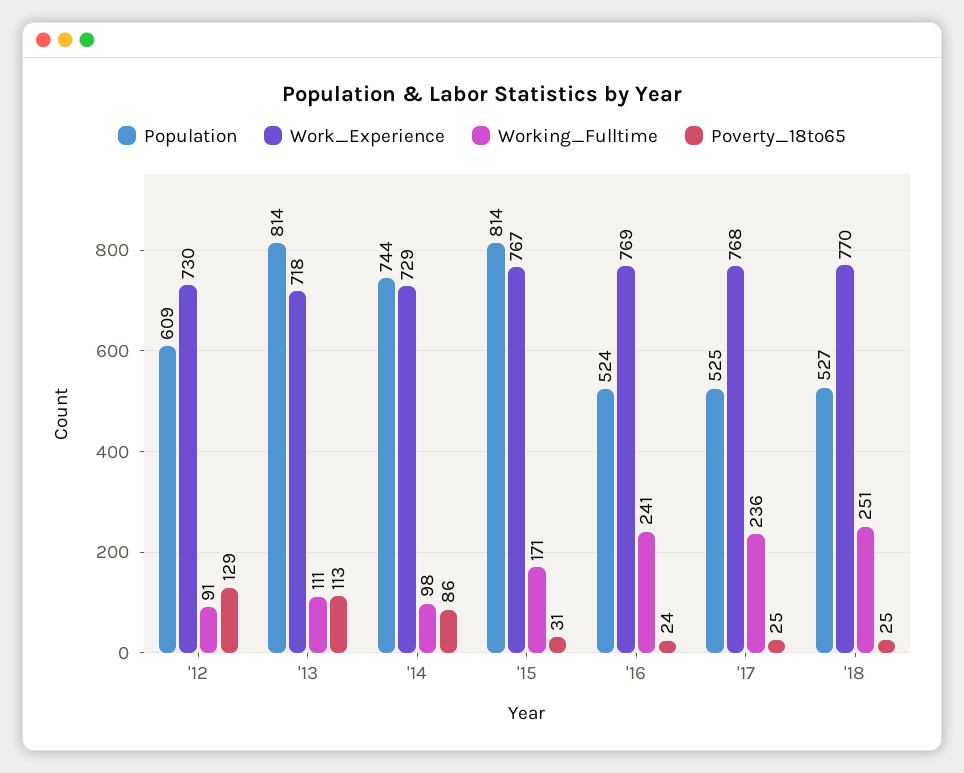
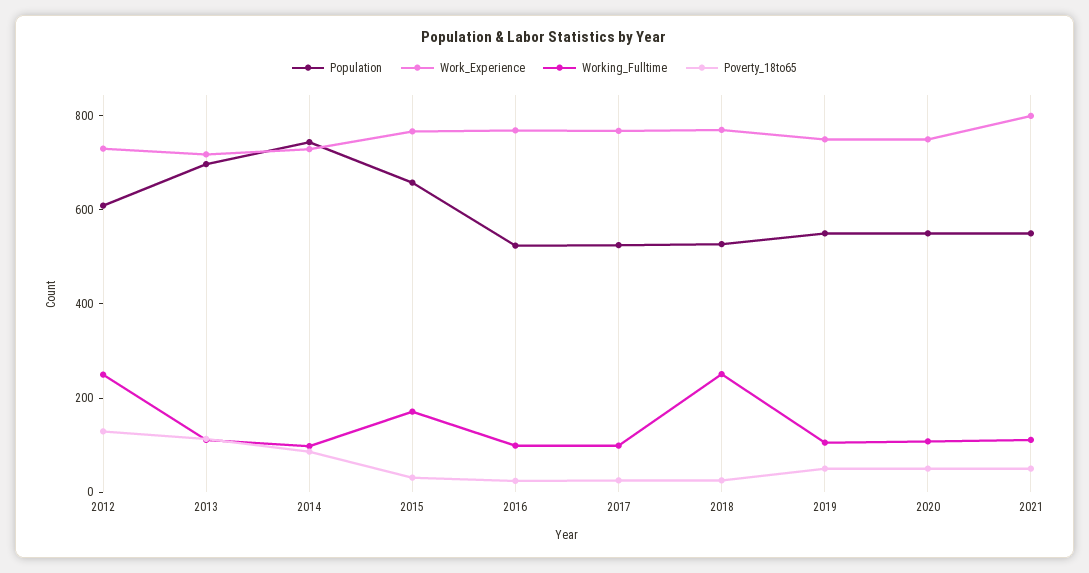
Working_Fulltime, '12: 91 -> 250
Population, '13: 814 -> 700
Population, '15: 814 -> 650
Working_Fulltime, '16: 241 -> 100
Working_Fulltime, '17: 236 -> 100
Population, 2019: none -> 550
Work_Experience, 2019: none -> 750
Working_Fulltime, 2019: none -> 100
Poverty_18to65, 2019: none -> 50
Population, 2020: none -> 550
Work_Experience, 2020: none -> 750
Working_Fulltime, 2020: none -> 100
Poverty_18to65, 2020: none -> 50
Population, 2021: none -> 550
Work_Experience, 2021: none -> 800
Working_Fulltime, 2021: none -> 100
Poverty_18to65, 2021: none -> 50

